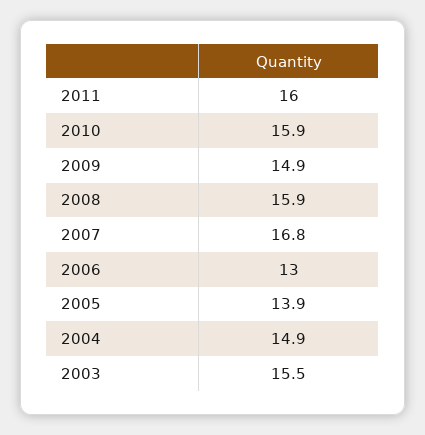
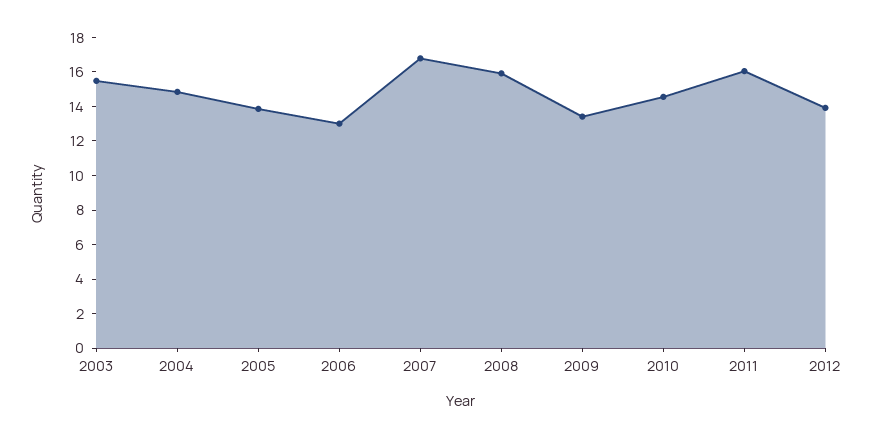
2010: 15.9 -> 14.5
2009: 14.9 -> 13.5
2012: none -> 14

